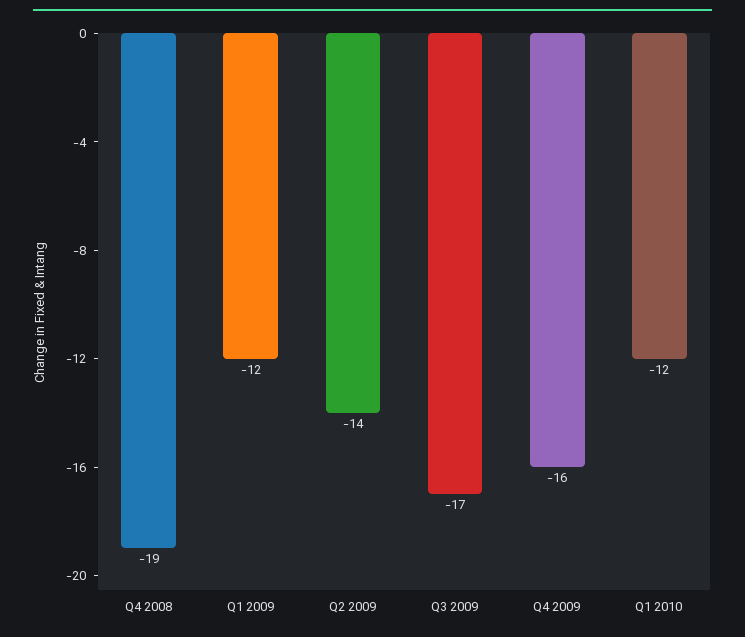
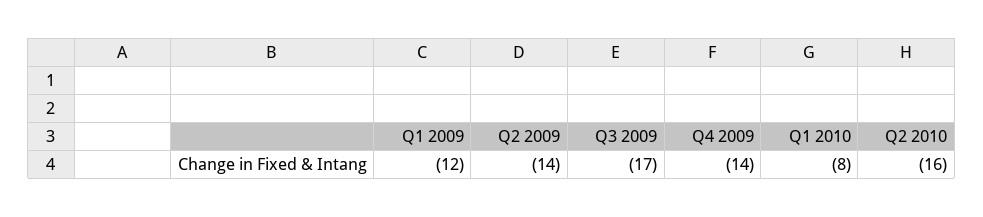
Q4 2008: -19 -> none
Q4 2009: -16 -> -14
Q1 2010: -12 -> -8
Q2 2010: none -> -16

